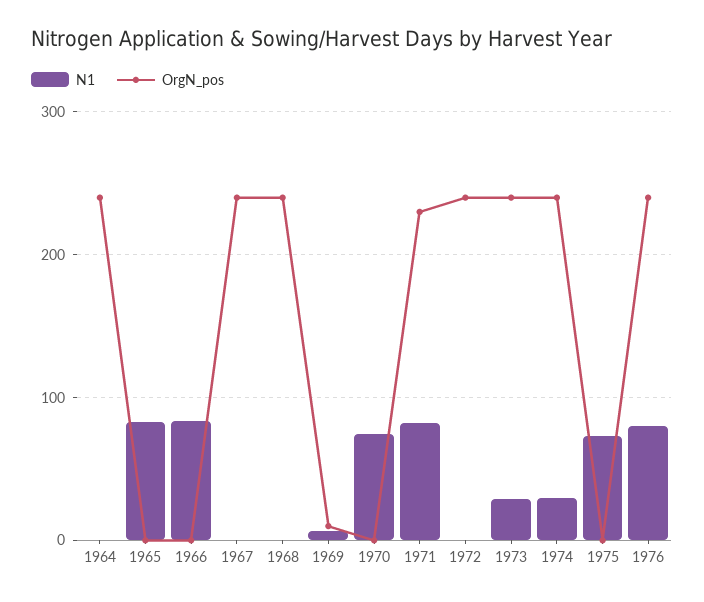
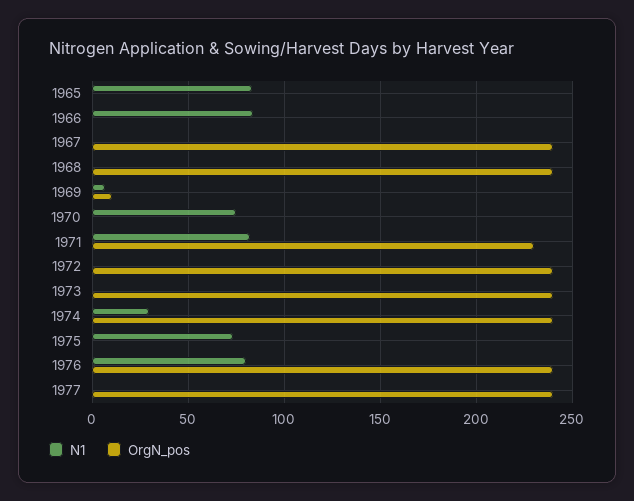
N1, 1964: 0 -> none
OrgN_pos, 1964: 240 -> none
N1, 1973: 30 -> 0
N1, 1977: none -> 0
OrgN_pos, 1977: none -> 240

